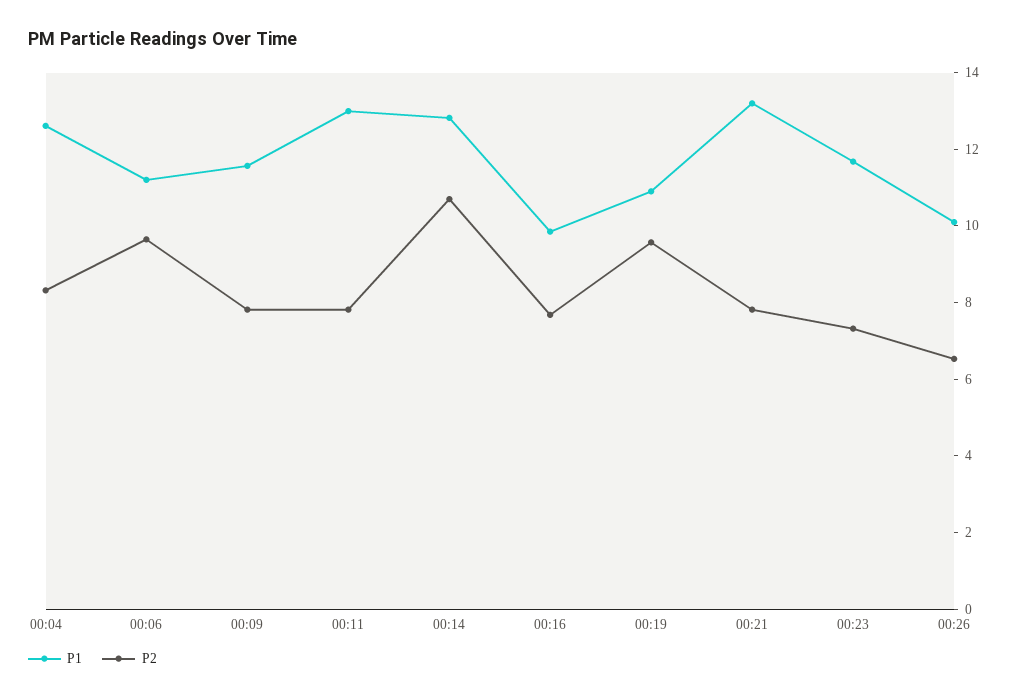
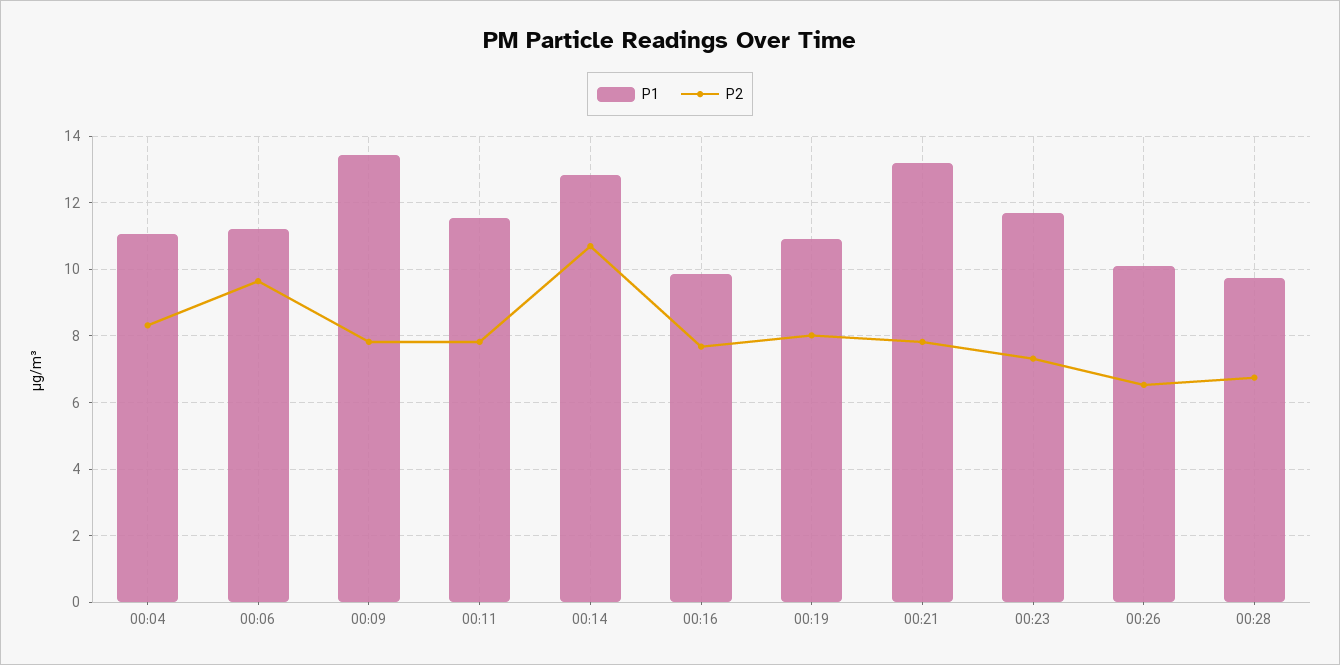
P1, 00:04: 12.5 -> 11
P1, 00:09: 11.5 -> 13.4
P1, 00:11: 13 -> 11.6
P2, 00:19: 9.5 -> 8
P1, 00:28: none -> 9.8
P2, 00:28: none -> 6.8

